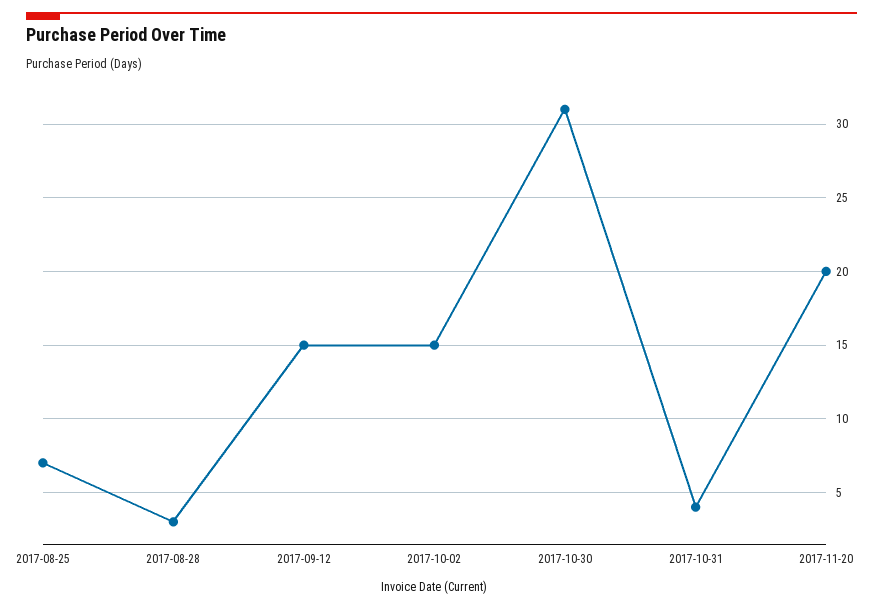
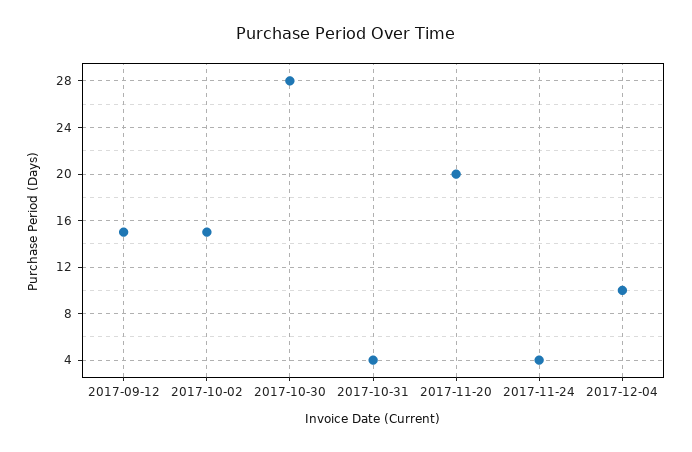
2017-08-25: 7 -> none
2017-08-28: 3 -> none
2017-10-30: 31 -> 28
2017-11-24: none -> 4
2017-12-04: none -> 10

